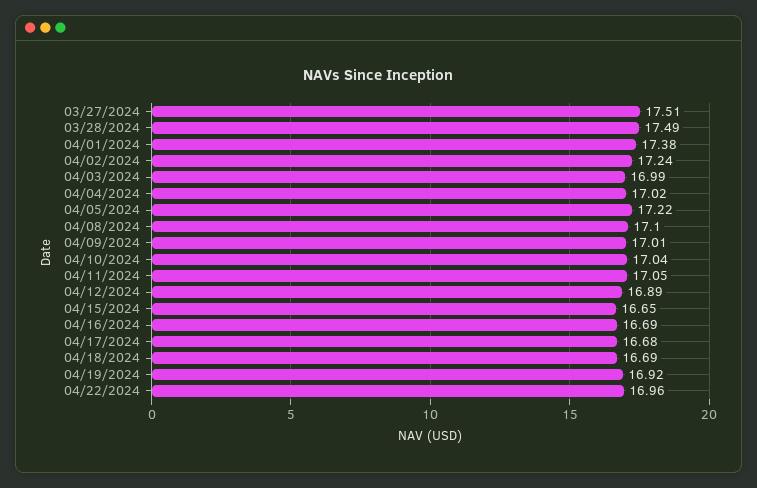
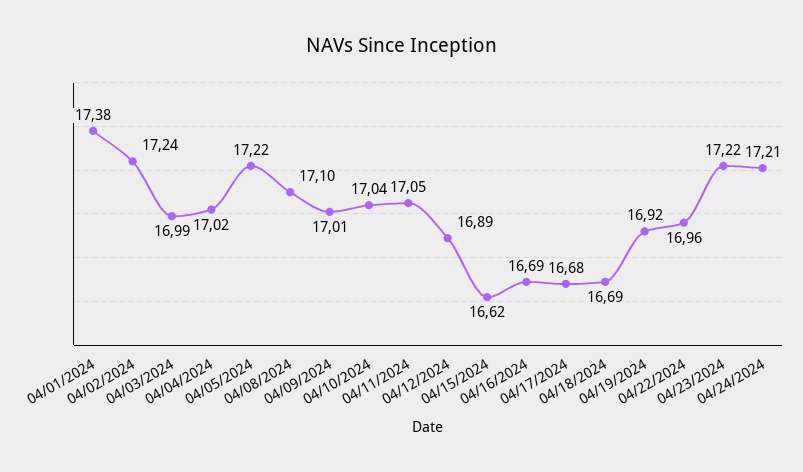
03/27/2024: 17.51 -> none
03/28/2024: 17.49 -> none
04/15/2024: 16.65 -> 16.62
04/23/2024: none -> 17.22
04/24/2024: none -> 17.21

